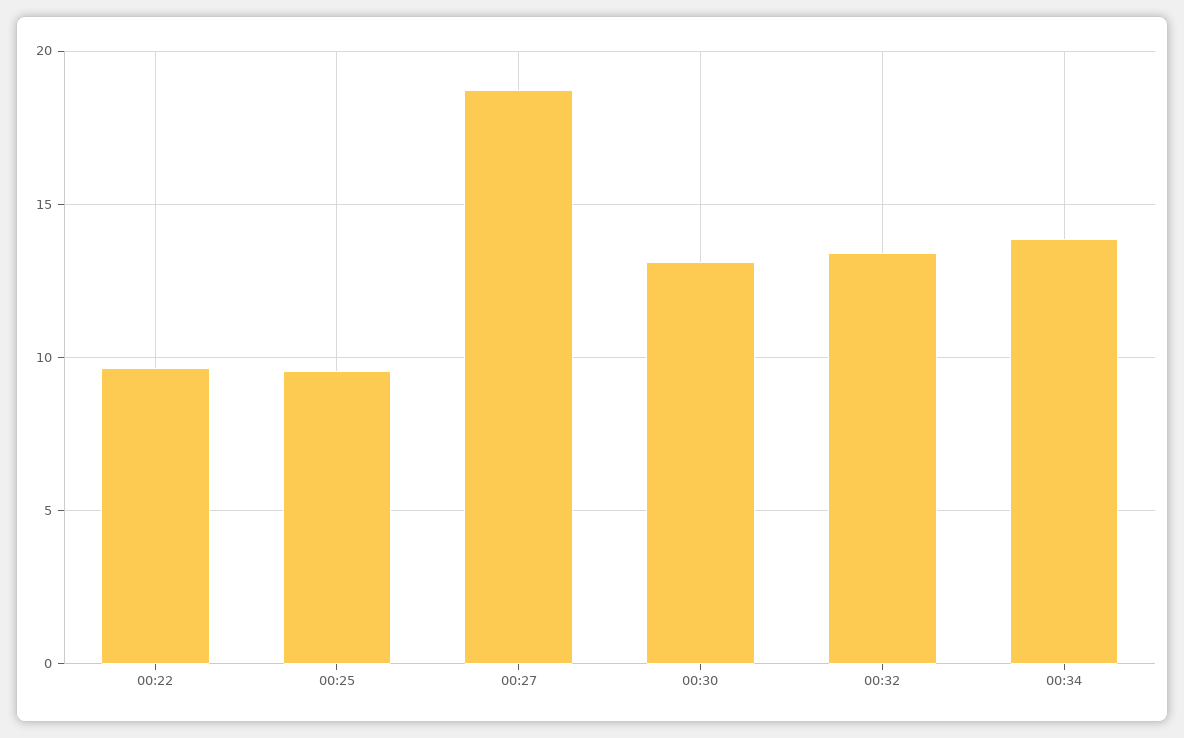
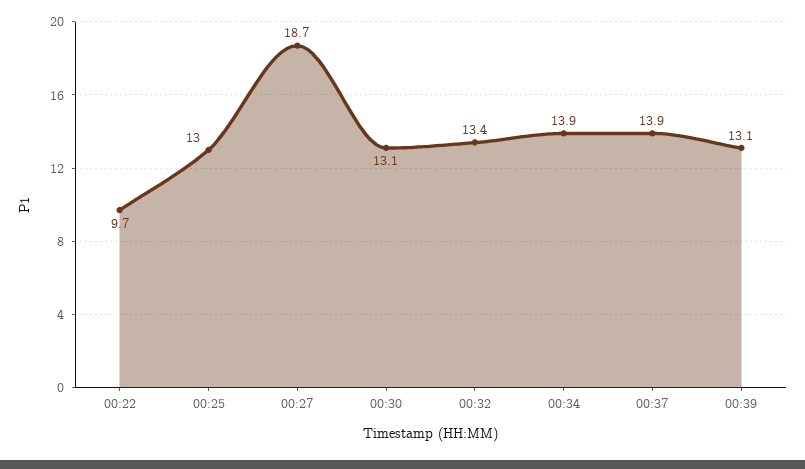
00:25: 9.5 -> 13
00:37: none -> 13.9
00:39: none -> 13.1

